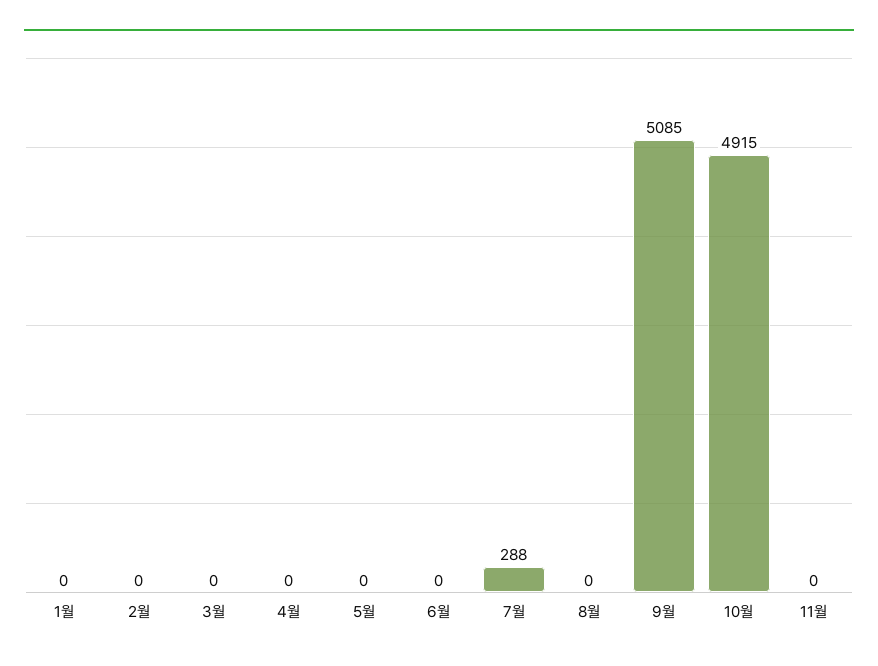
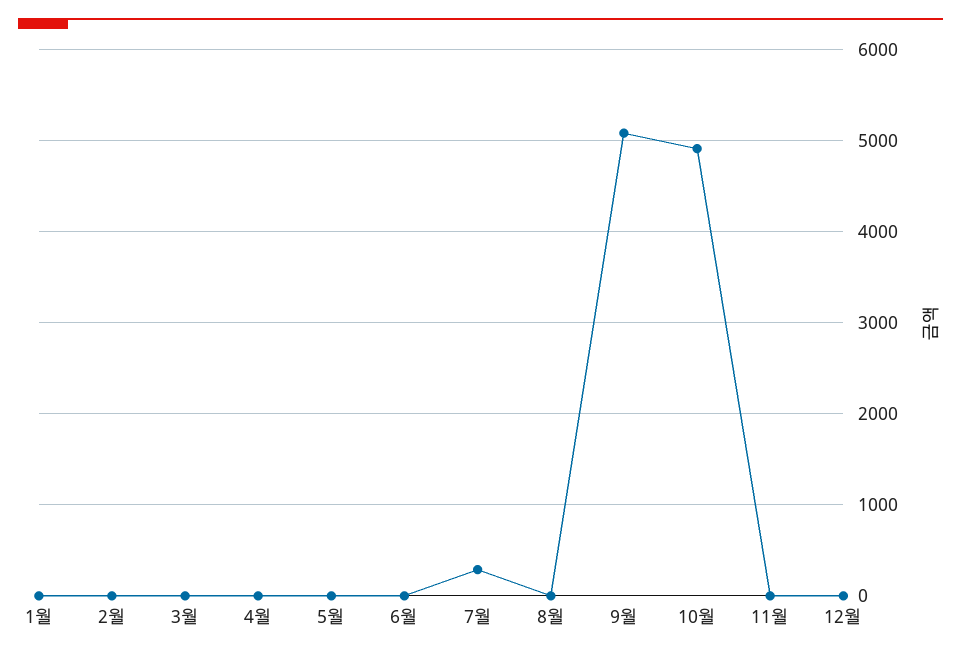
12월: none -> 0

